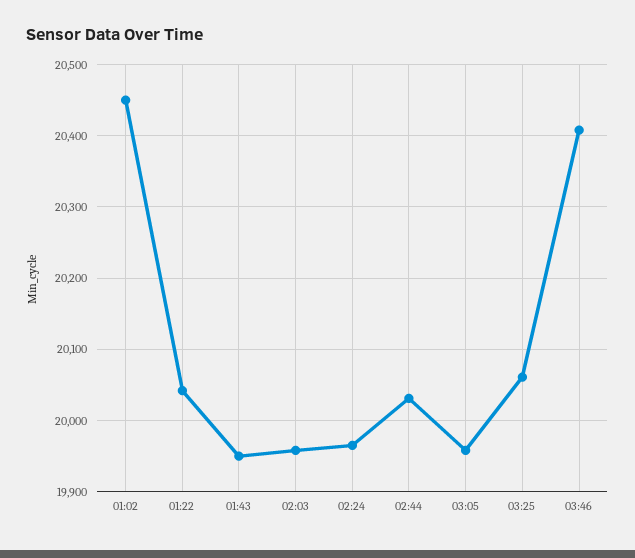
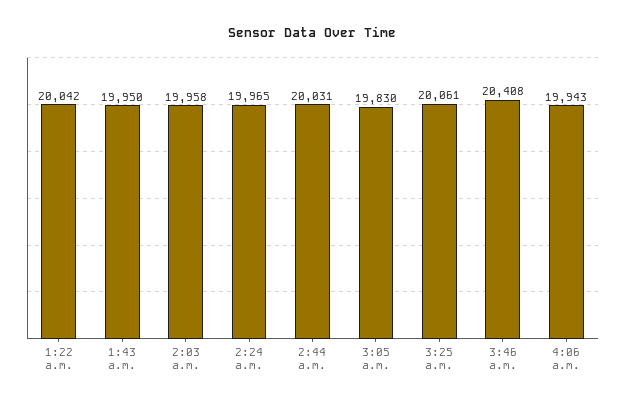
01:02: 20450 -> none
03:05: 19960 -> 19830
4:06 a.m.: none -> 19943

